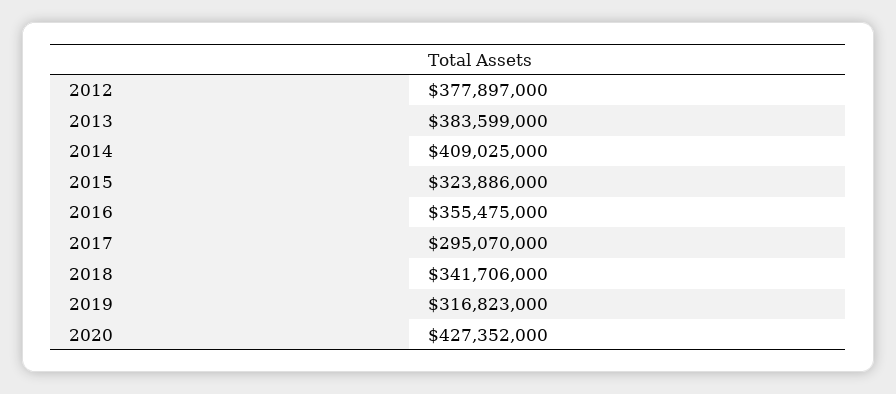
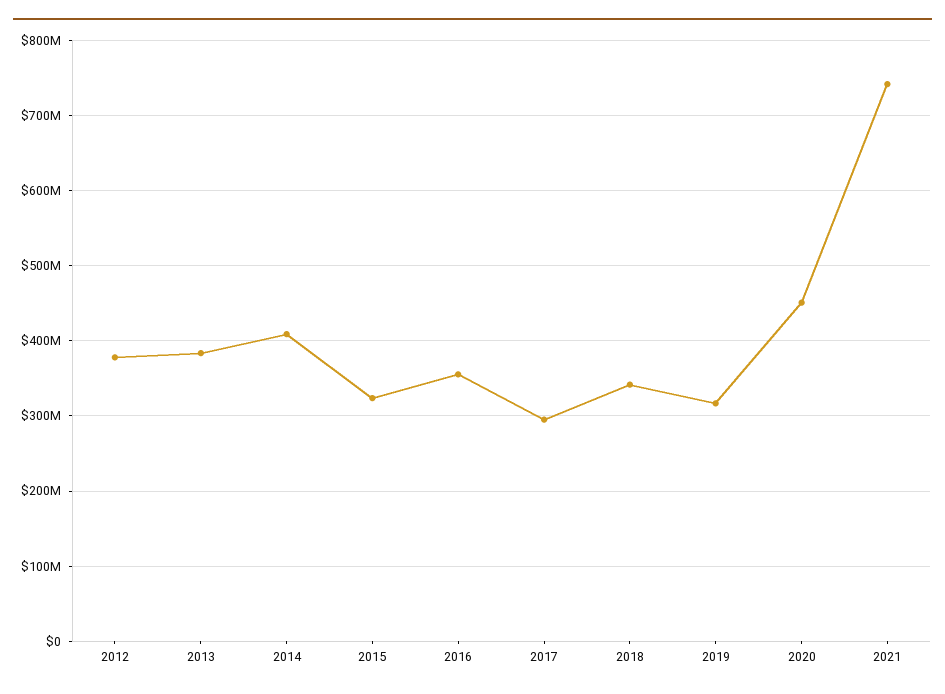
2020: 427352000 -> 450000000
2021: none -> 740000000

